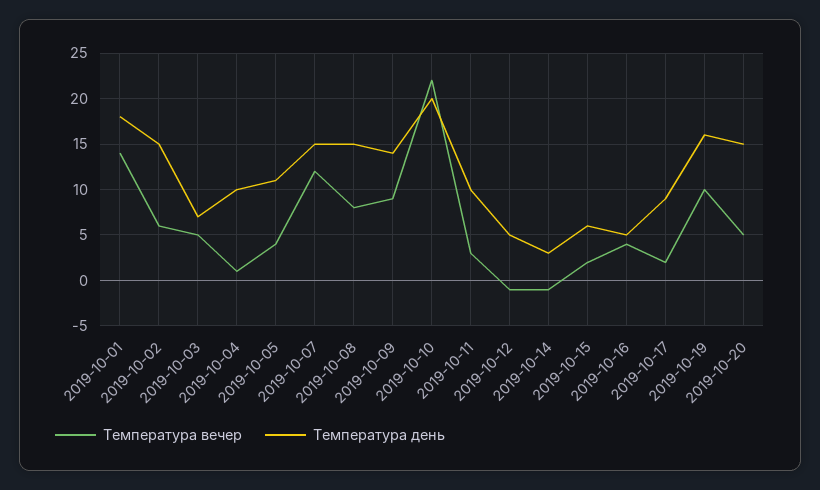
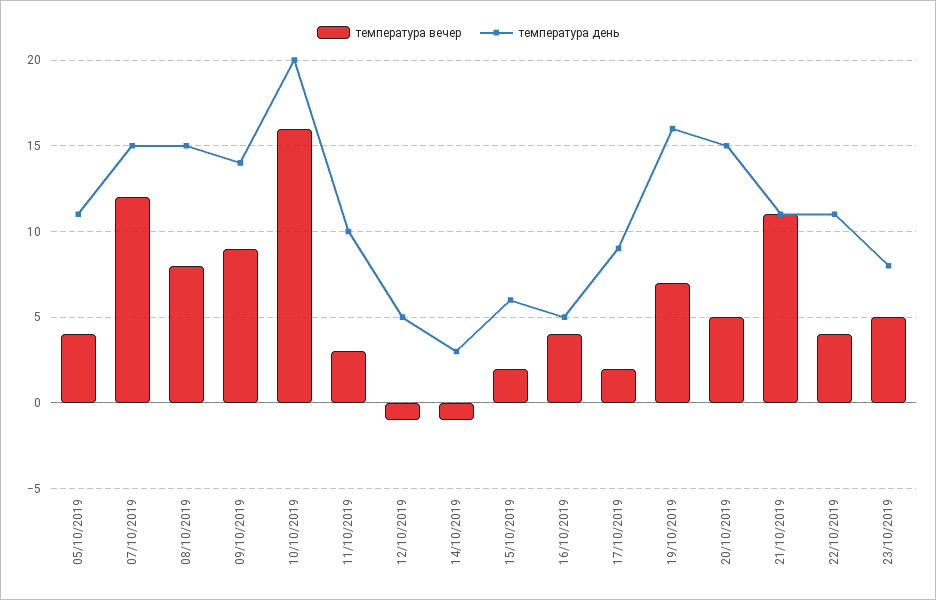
Температура вечер, 2019-10-01: 14 -> none
Температура день, 2019-10-01: 18 -> none
Температура вечер, 2019-10-02: 6 -> none
Температура день, 2019-10-02: 15 -> none
Температура вечер, 2019-10-03: 5 -> none
Температура день, 2019-10-03: 7 -> none
Температура вечер, 2019-10-04: 1 -> none
Температура день, 2019-10-04: 10 -> none
Температура вечер, 2019-10-10: 22 -> 16
Температура вечер, 2019-10-19: 10 -> 7
Температура вечер, 21/10/2019: none -> 11
Температура день, 21/10/2019: none -> 11
Температура вечер, 22/10/2019: none -> 4
Температура день, 22/10/2019: none -> 11
Температура вечер, 23/10/2019: none -> 5
Температура день, 23/10/2019: none -> 8

